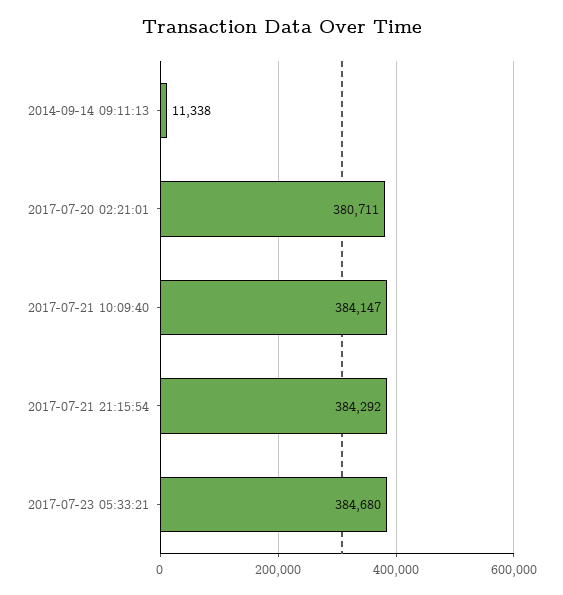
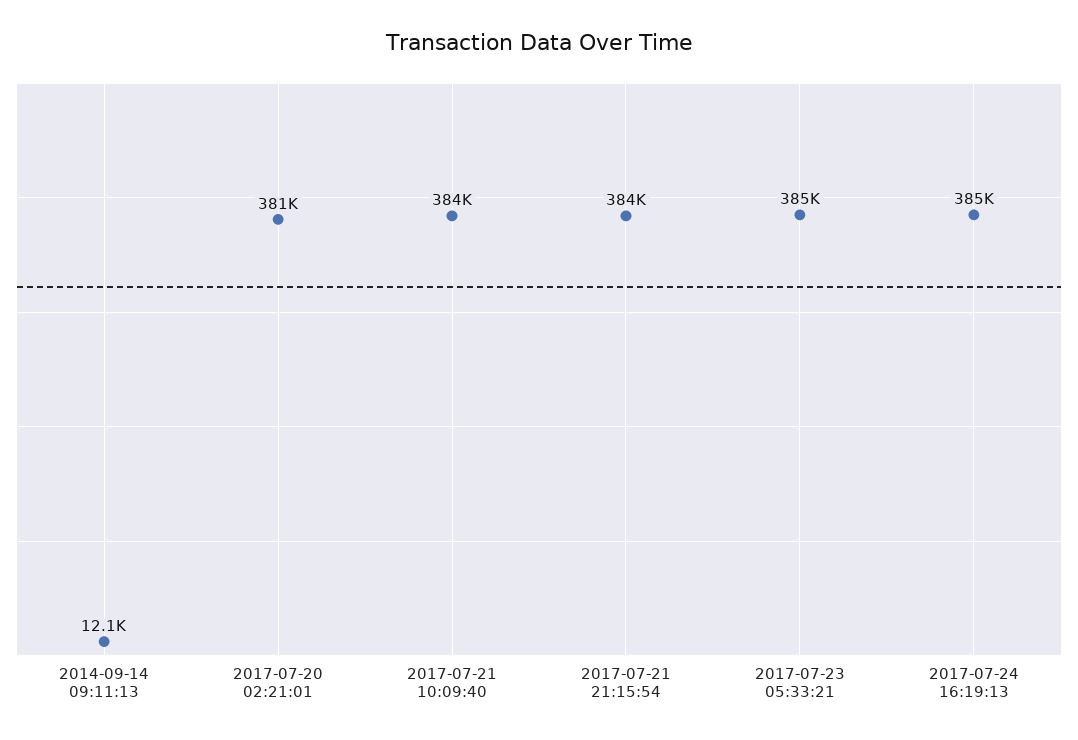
2014-09-14 09:11:13: 11338 -> 12100
2017-07-24 16:19:13: none -> 385000

